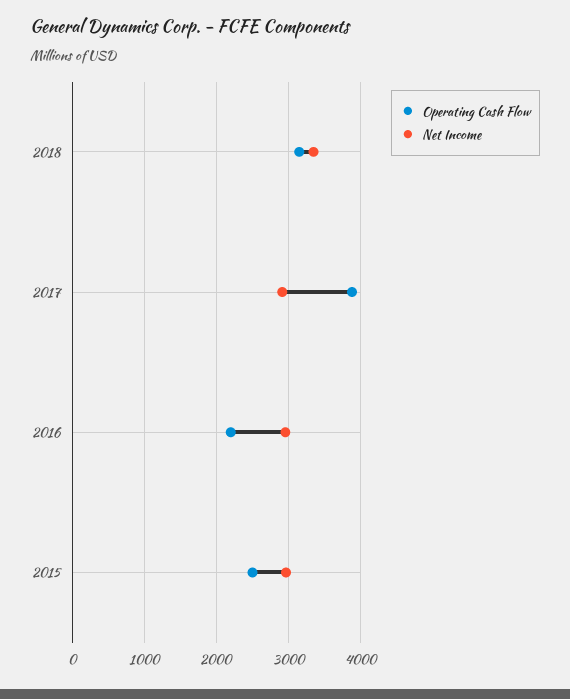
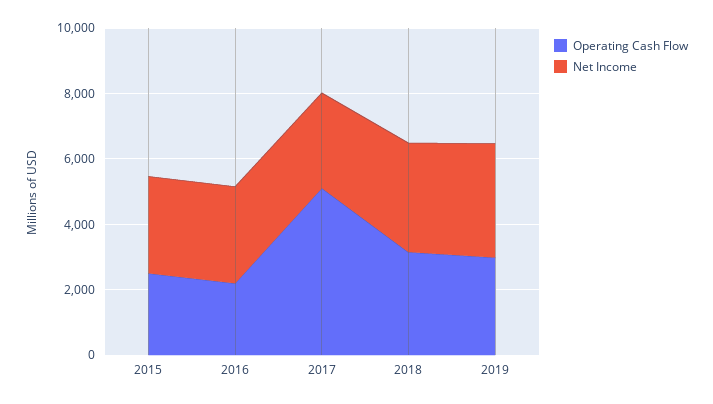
Operating Cash Flow, 2017: 3900 -> 5000
Operating Cash Flow, 2019: none -> 3000
Net Income, 2019: none -> 3500

